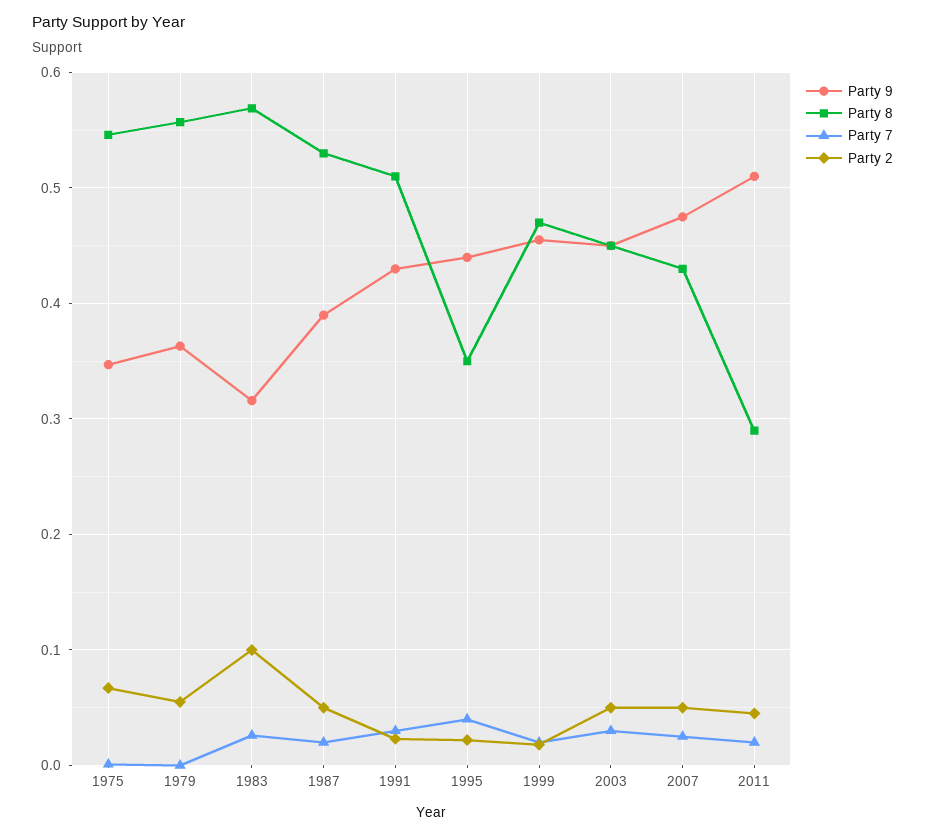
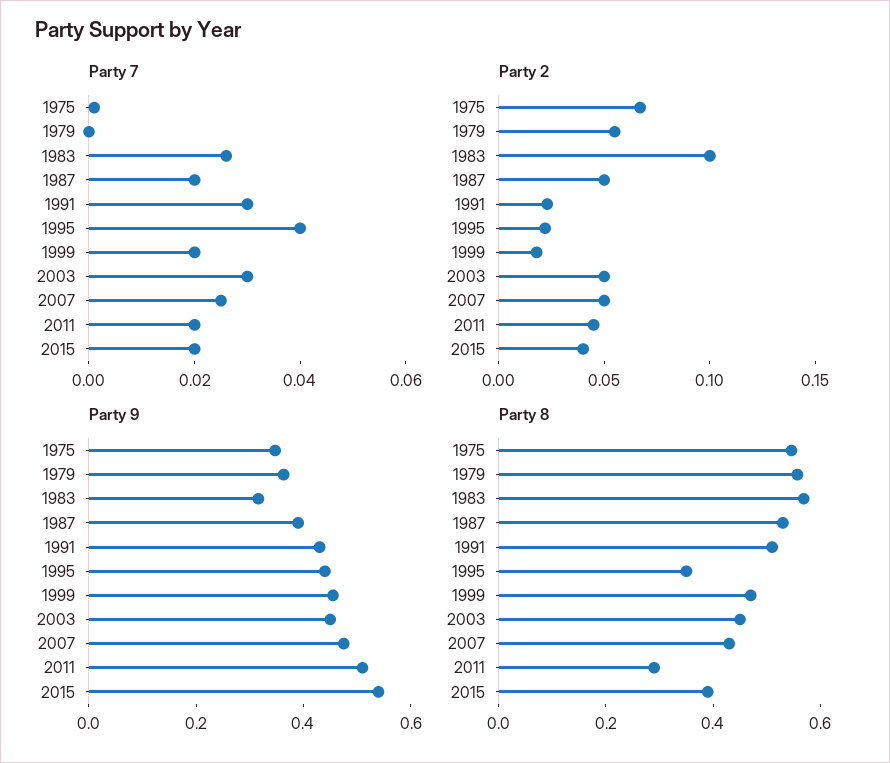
Party 7, 2015: none -> 0.02
Party 2, 2015: none -> 0.04
Party 9, 2015: none -> 0.55
Party 8, 2015: none -> 0.4

